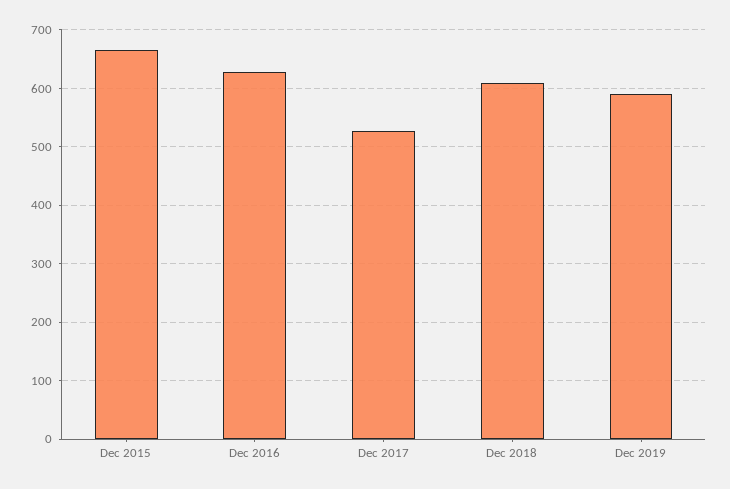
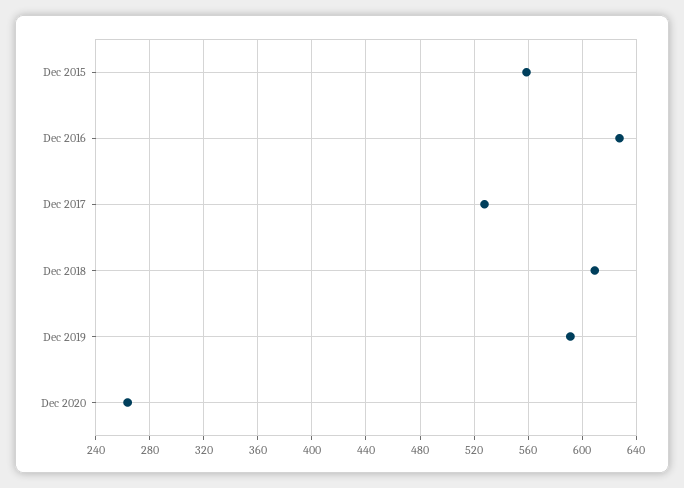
Dec 2015: 660 -> 560
Dec 2020: none -> 265

